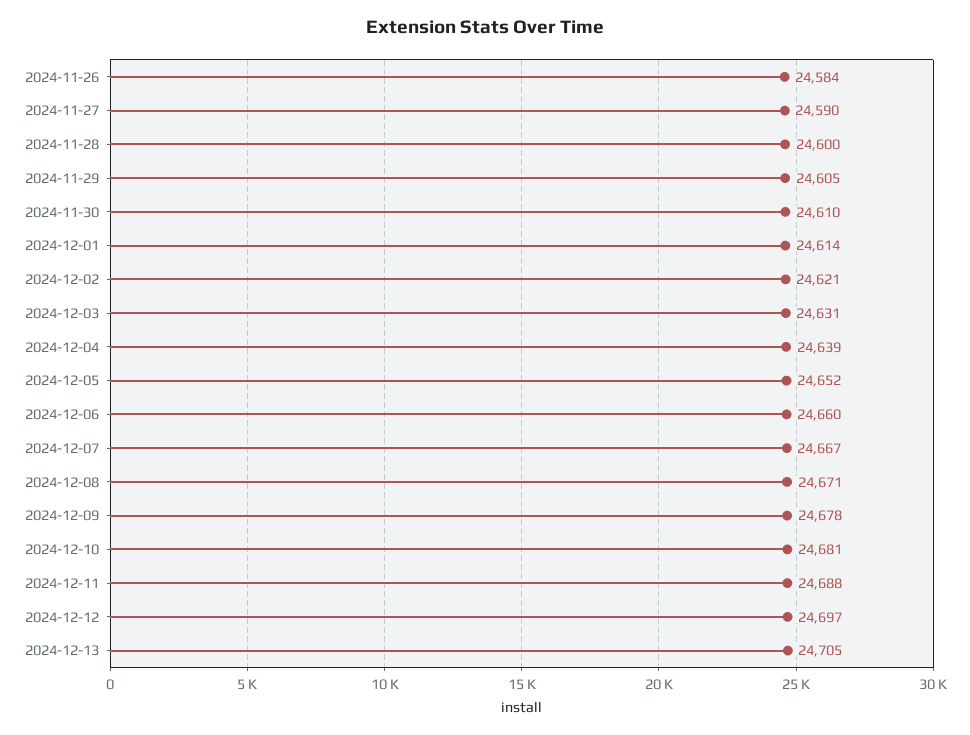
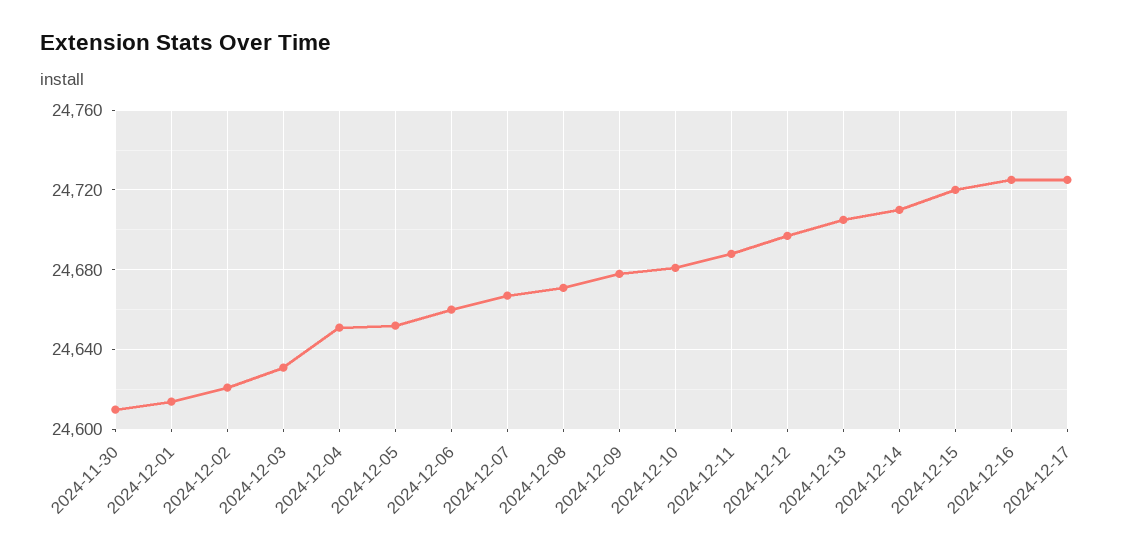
2024-11-26: 24584 -> none
2024-11-27: 24590 -> none
2024-11-28: 24600 -> none
2024-11-29: 24605 -> none
2024-12-04: 24639 -> 24650
2024-12-14: none -> 24710
2024-12-15: none -> 24720
2024-12-16: none -> 24725
2024-12-17: none -> 24725

